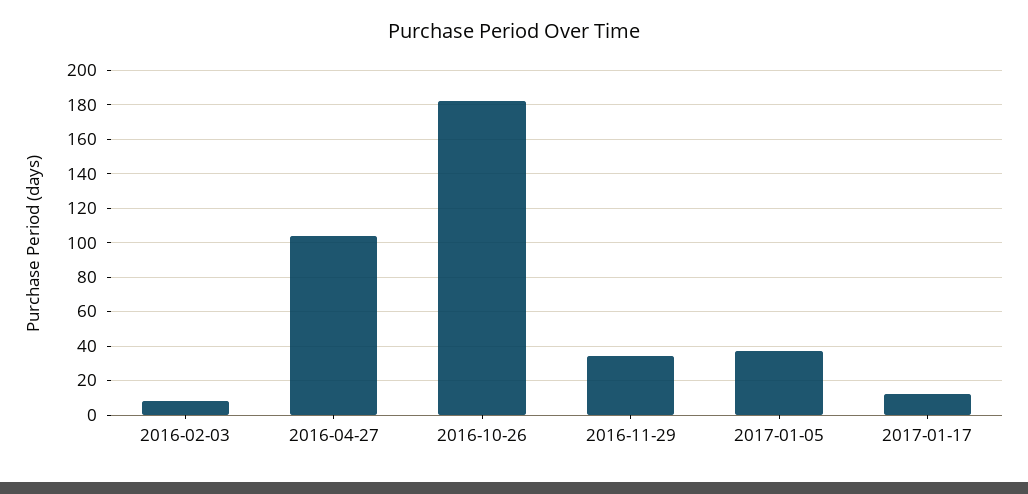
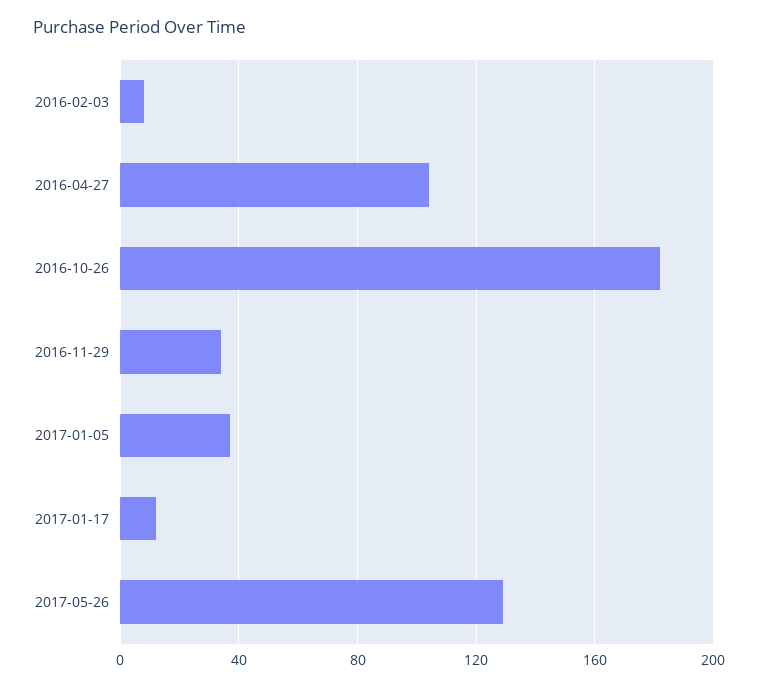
2017-05-26: none -> 130

